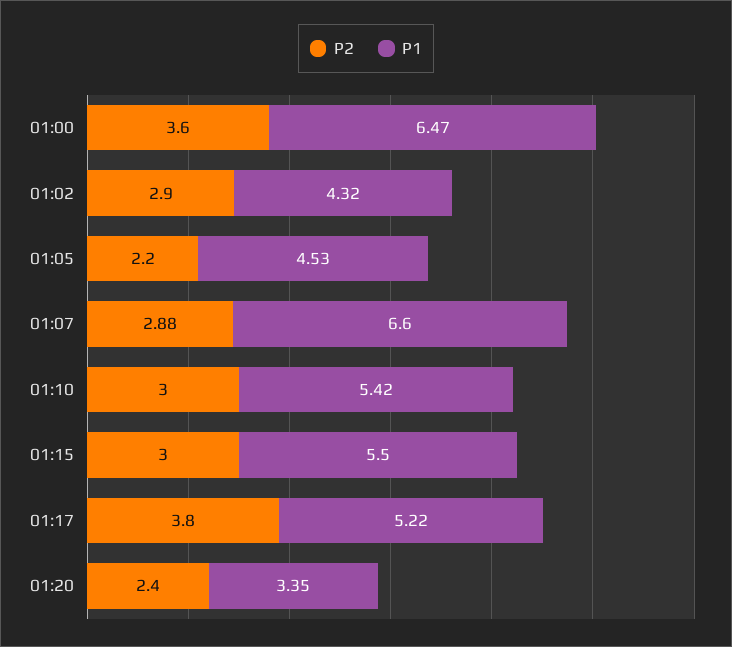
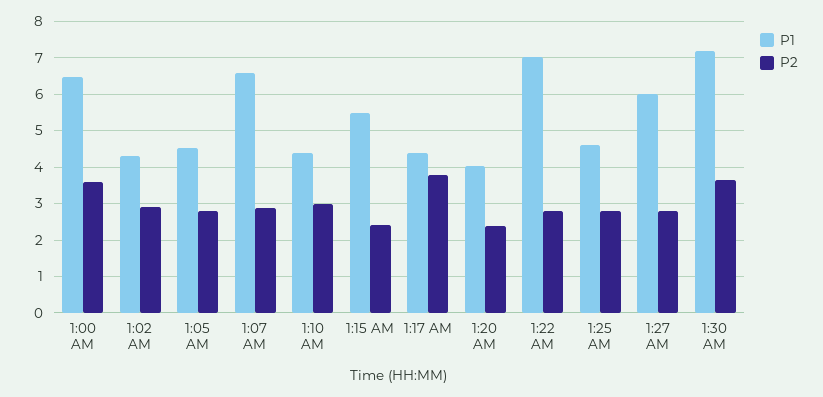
P2, 01:05: 2.2 -> 2.8
P1, 01:10: 5.42 -> 4.4
P2, 01:15: 3 -> 2.4
P1, 01:17: 5.22 -> 4.4
P1, 01:20: 3.35 -> 4
P1, 1:22 AM: none -> 7
P2, 1:22 AM: none -> 2.8
P1, 1:25 AM: none -> 4.6
P2, 1:25 AM: none -> 2.8
P1, 1:27 AM: none -> 6
P2, 1:27 AM: none -> 2.8
P1, 1:30 AM: none -> 7.2
P2, 1:30 AM: none -> 3.6

